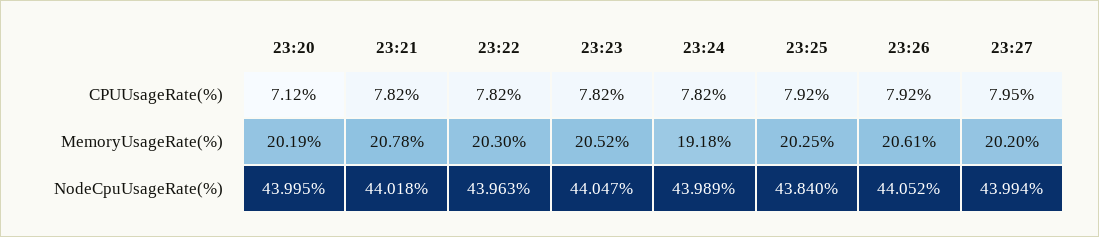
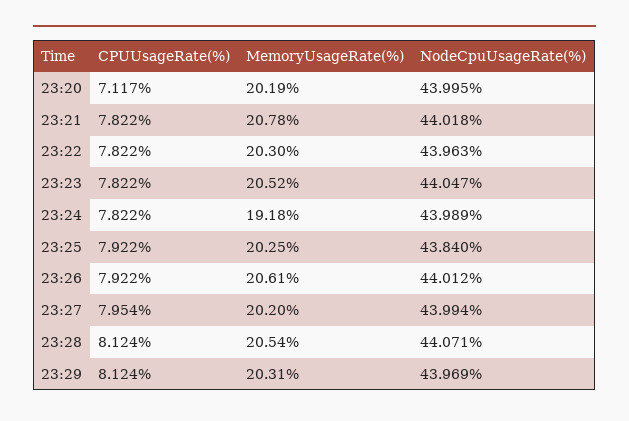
23:26, NodeCpuUsageRate(%): 44.052 -> 44.012
23:28, CPUUsageRate(%): none -> 8.124
23:28, MemoryUsageRate(%): none -> 20.54
23:28, NodeCpuUsageRate(%): none -> 44.071
23:29, CPUUsageRate(%): none -> 8.124
23:29, MemoryUsageRate(%): none -> 20.31
23:29, NodeCpuUsageRate(%): none -> 43.969

